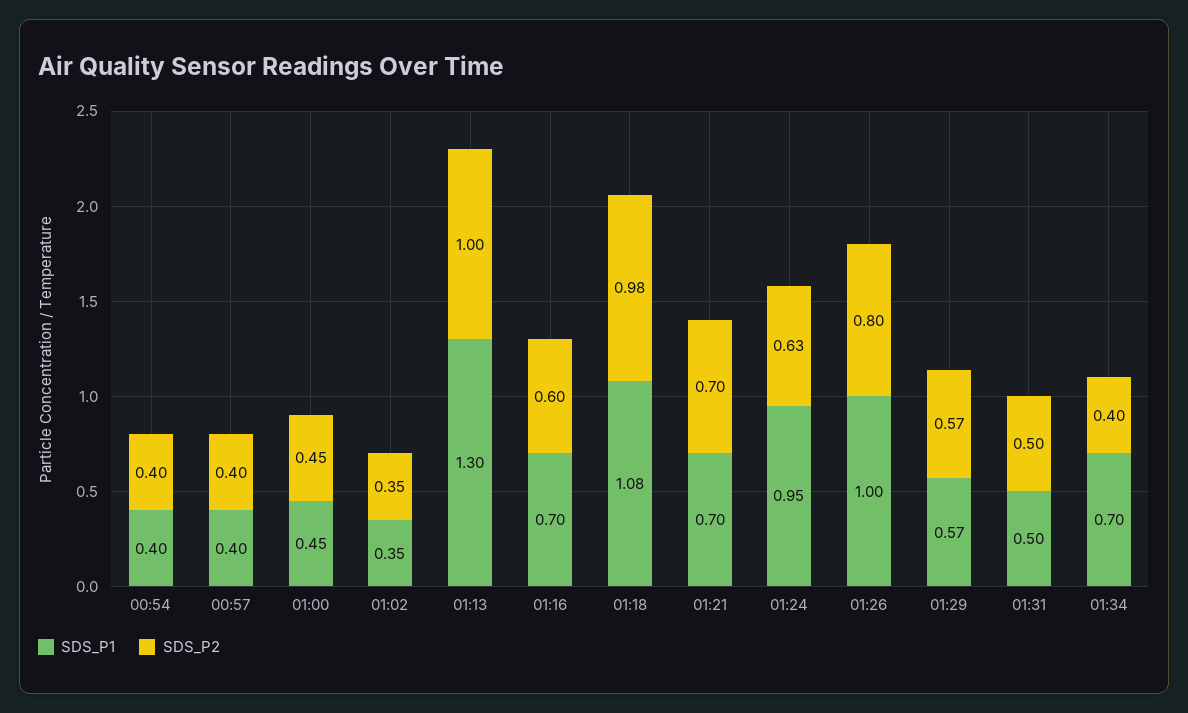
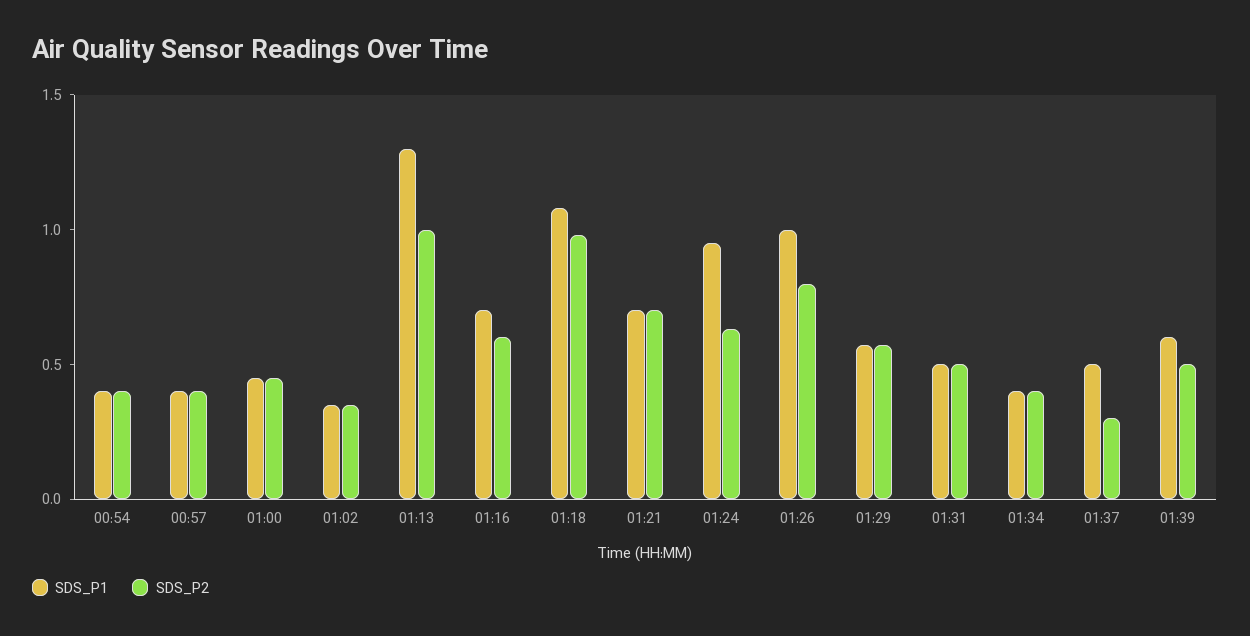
SDS_P1, 01:34: 0.7 -> 0.4
SDS_P1, 01:37: none -> 0.5
SDS_P2, 01:37: none -> 0.3
SDS_P1, 01:39: none -> 0.6
SDS_P2, 01:39: none -> 0.5

